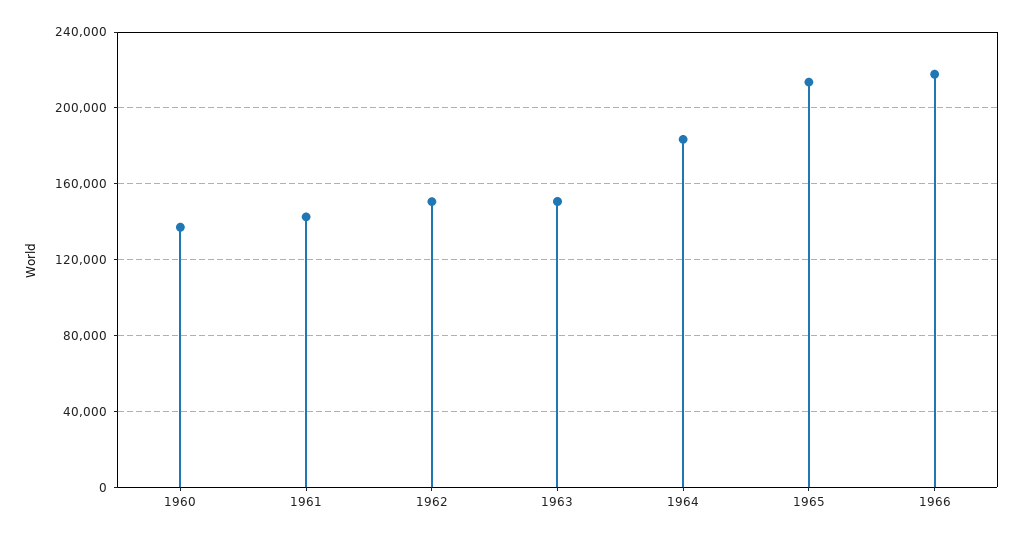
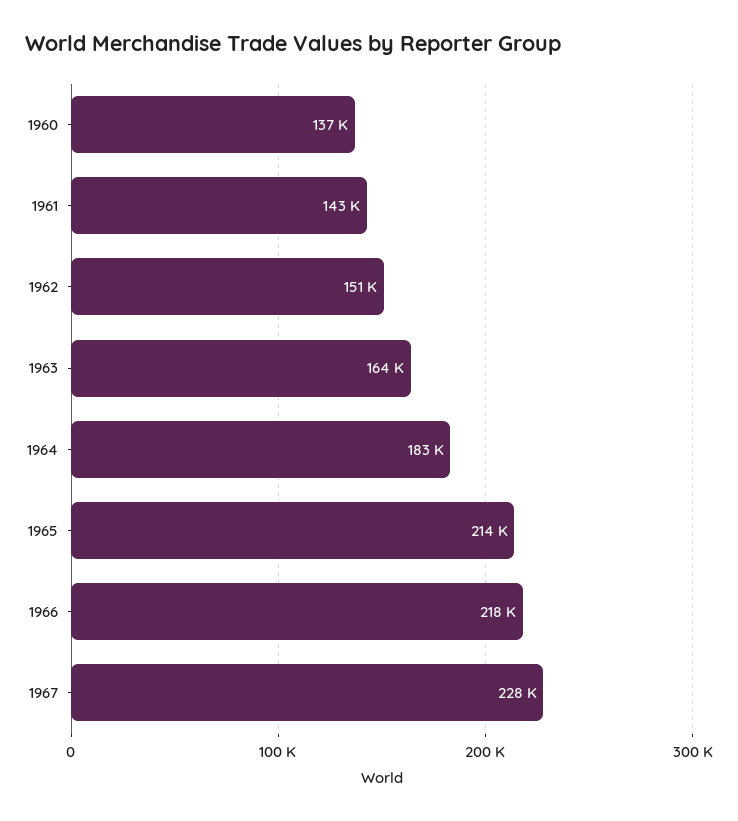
1963: 150000 -> 164000
1967: none -> 228000

